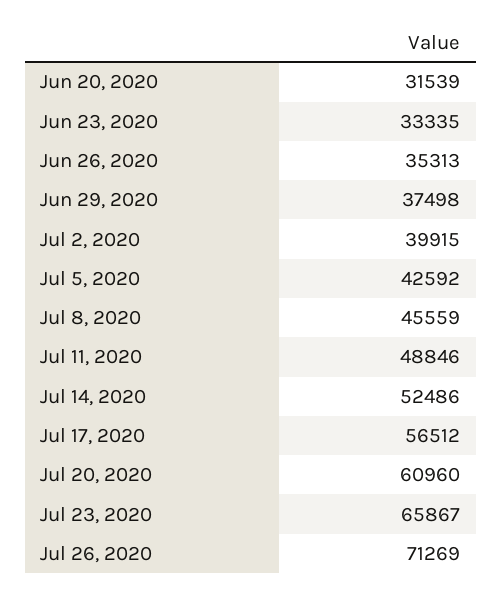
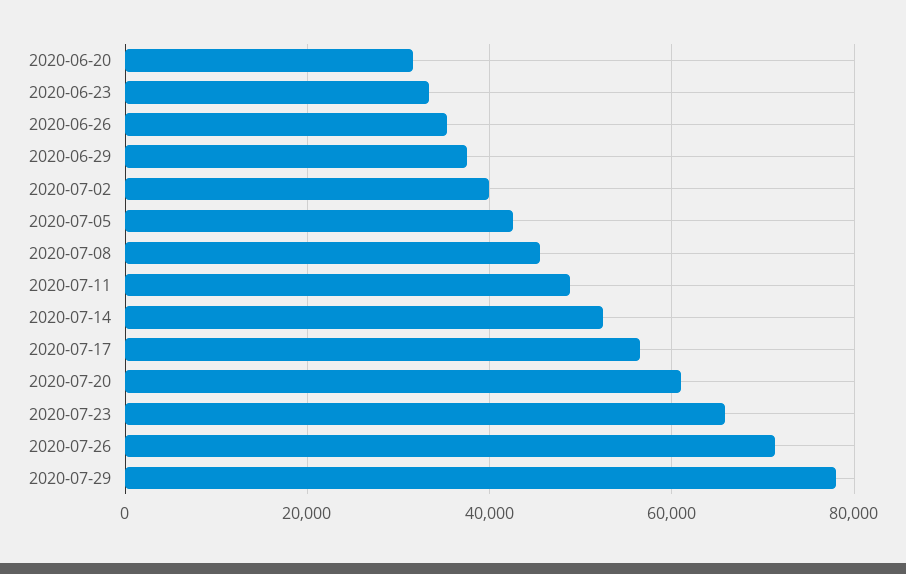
2020-07-29: none -> 78000

